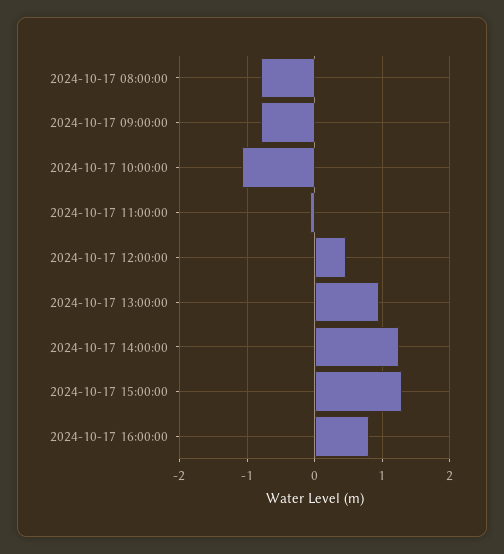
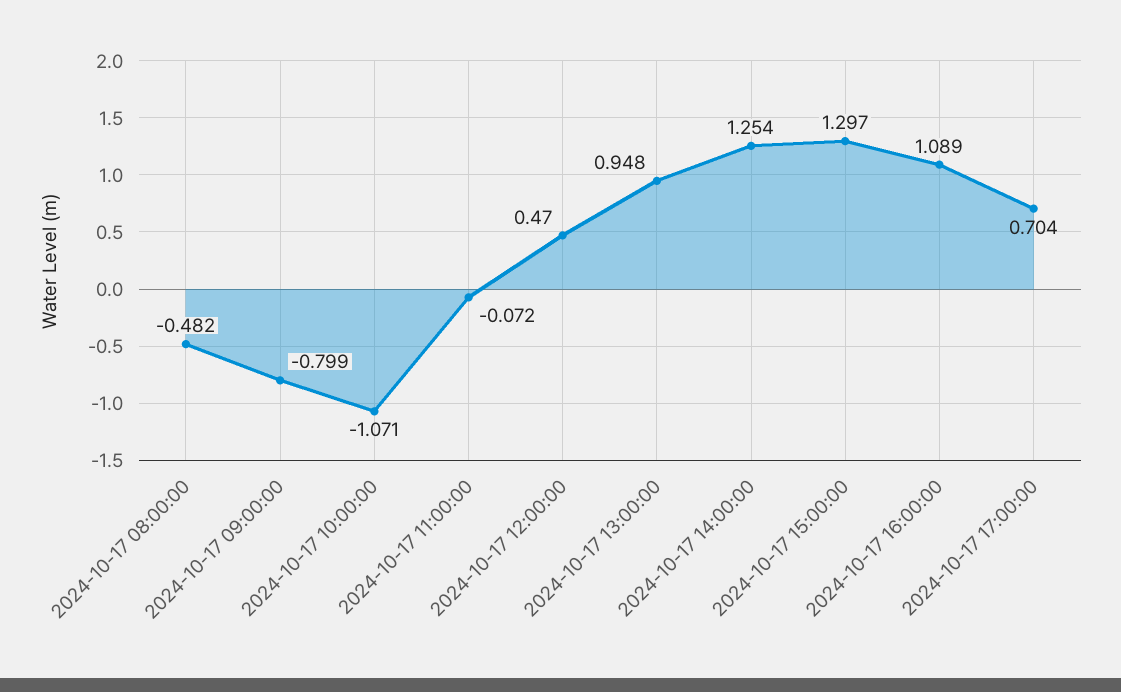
2024-10-17 08:00:00: -0.8 -> -0.482
2024-10-17 16:00:00: 0.8 -> 1.089
2024-10-17 17:00:00: none -> 0.704

